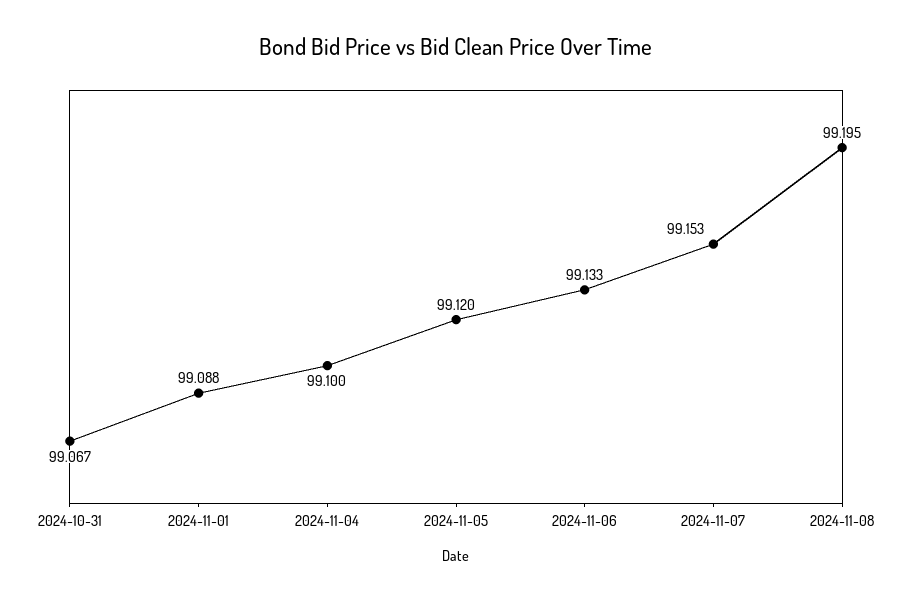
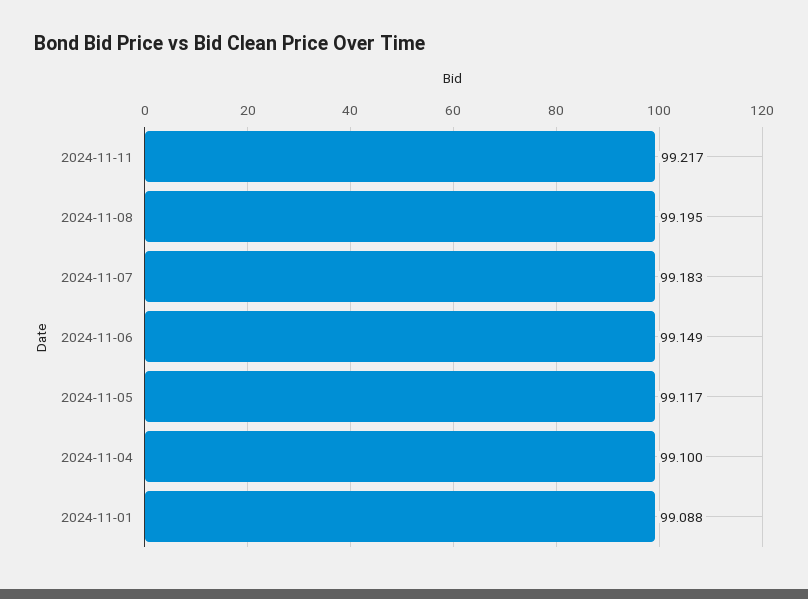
2024-10-31: 99.067 -> none
2024-11-05: 99.12 -> 99.117
2024-11-06: 99.133 -> 99.149
2024-11-07: 99.153 -> 99.183
2024-11-11: none -> 99.217

